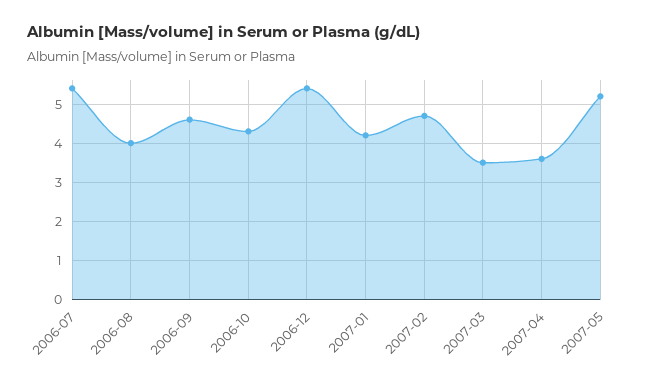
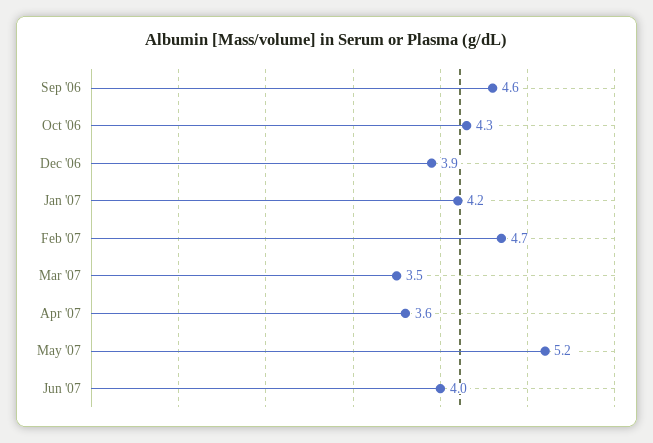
2006-07: 5.5 -> none
2006-08: 4 -> none
2006-12: 5.5 -> 3.9
Jun '07: none -> 4

